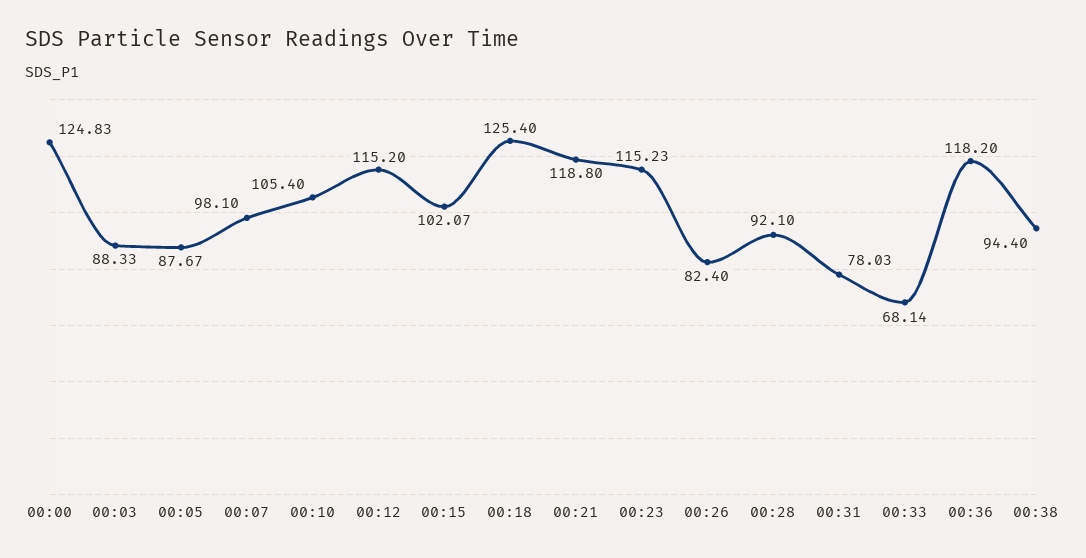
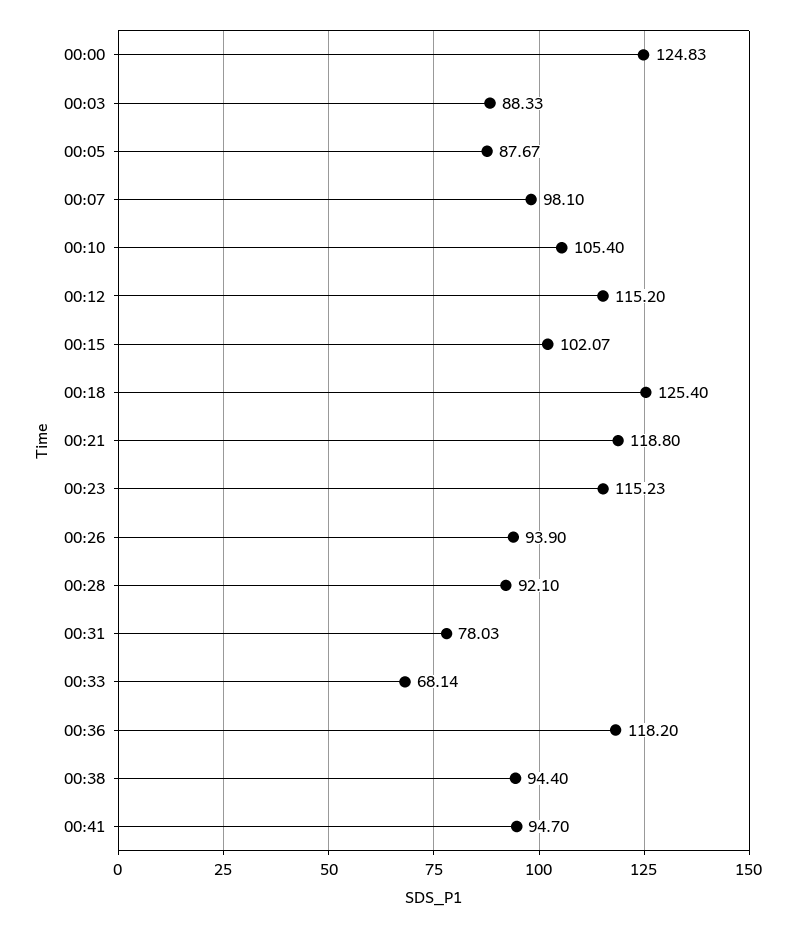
00:26: 82.4 -> 93.9
00:41: none -> 94.7

